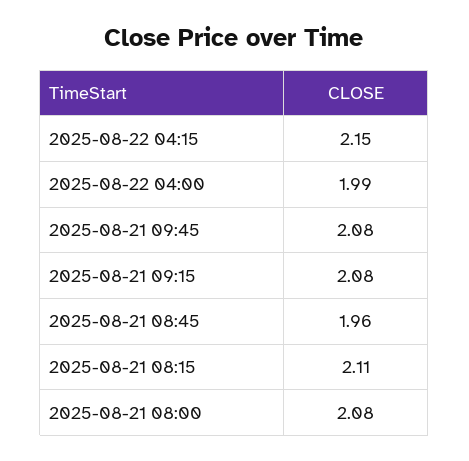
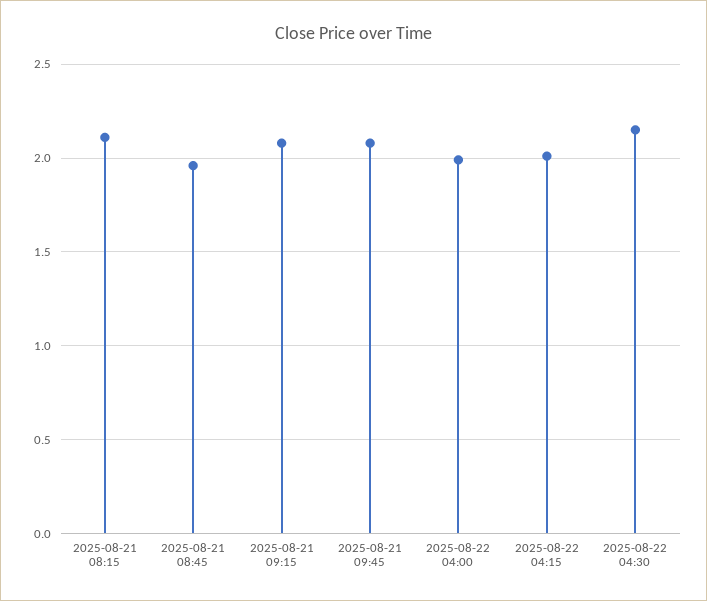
2025-08-22 04:15: 2.15 -> 2
2025-08-21 08:00: 2.08 -> none
2025-08-22 04:30: none -> 2.15

